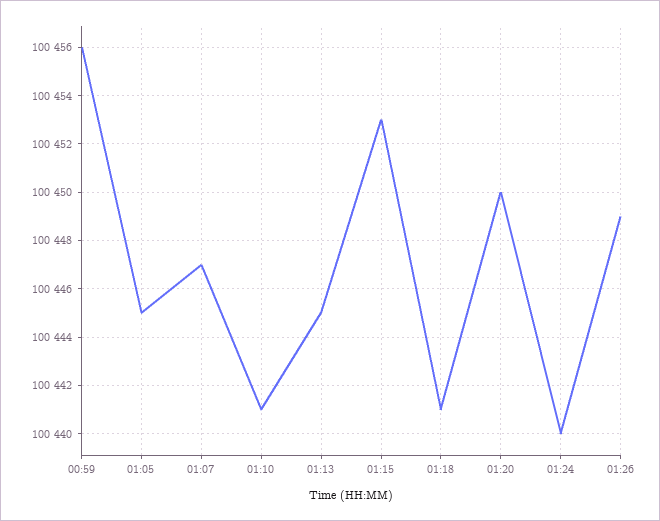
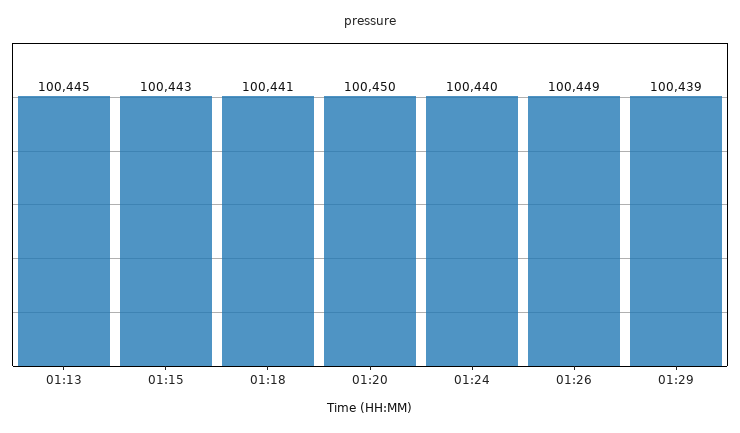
00:59: 100456 -> none
01:05: 100445 -> none
01:07: 100447 -> none
01:10: 100441 -> none
01:15: 100453 -> 100443
01:29: none -> 100439

